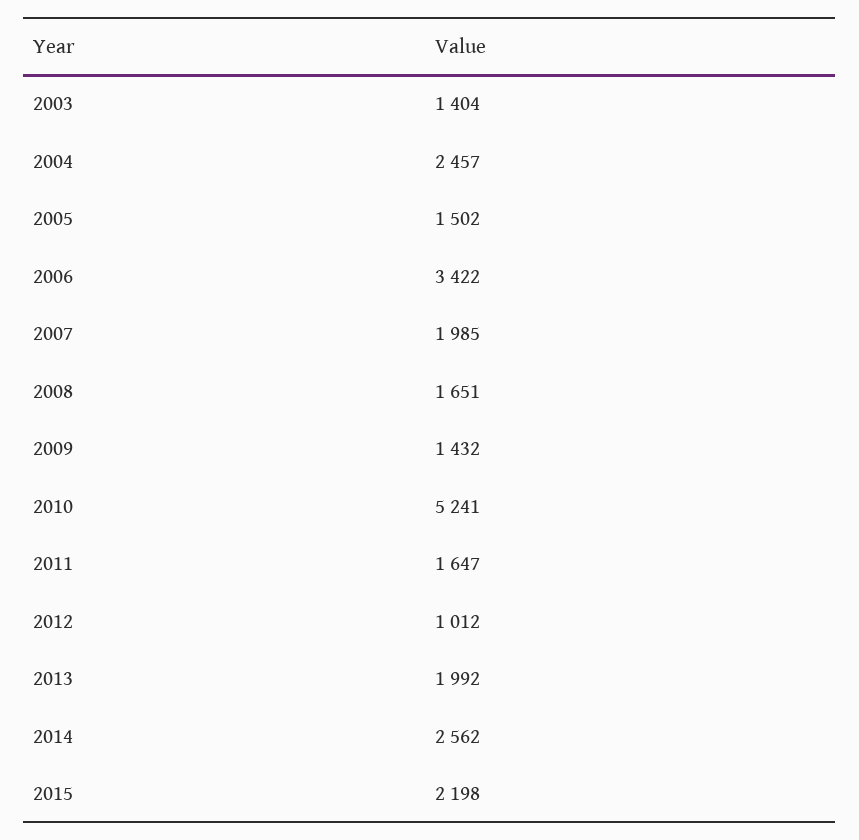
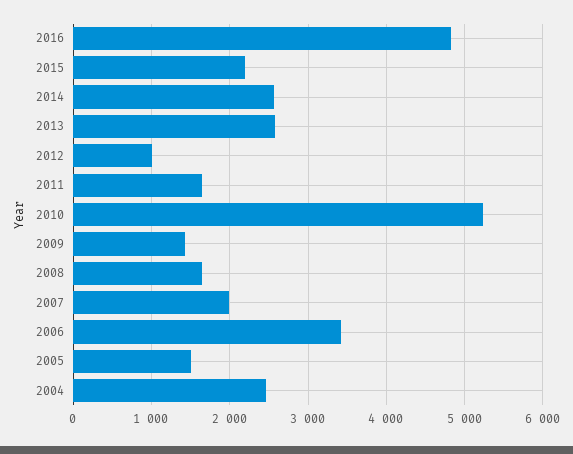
2003: 1404 -> none
2013: 1992 -> 2600
2016: none -> 4800

